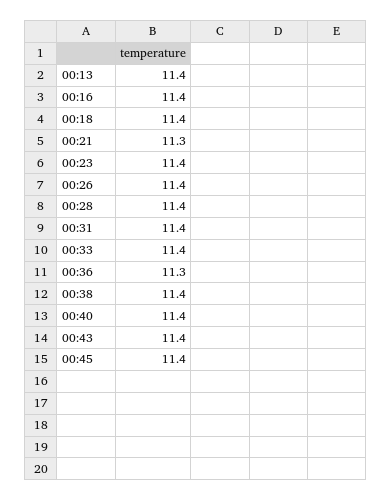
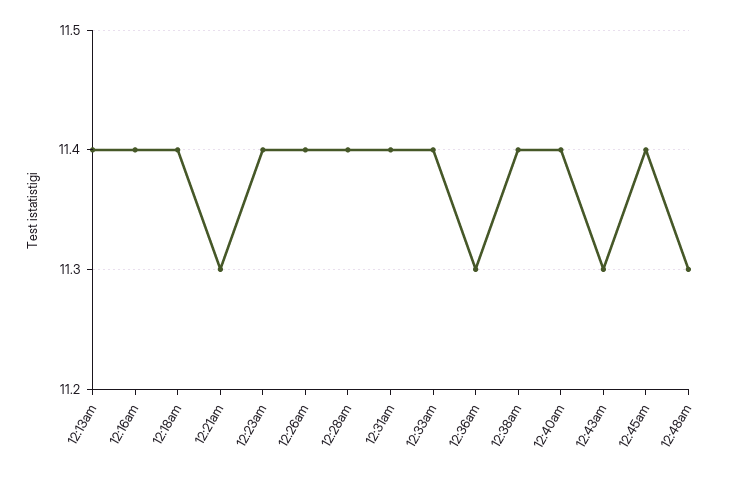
00:43: 11.4 -> 11.3
12:48am: none -> 11.3

